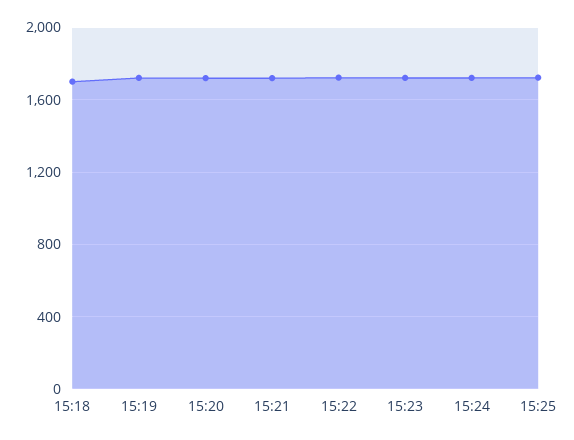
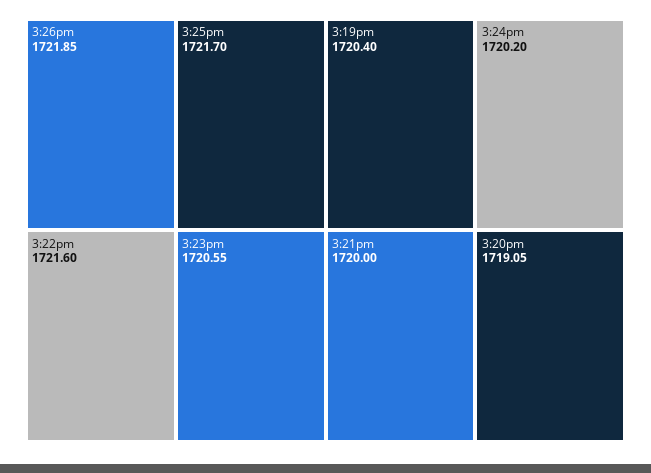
15:18: 1700 -> none
3:26pm: none -> 1721.85

